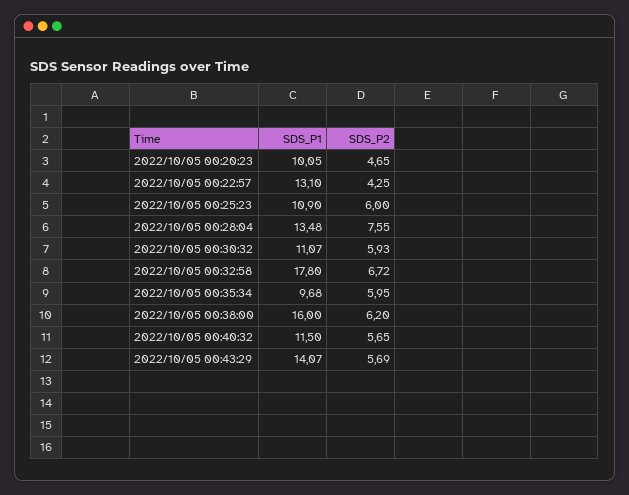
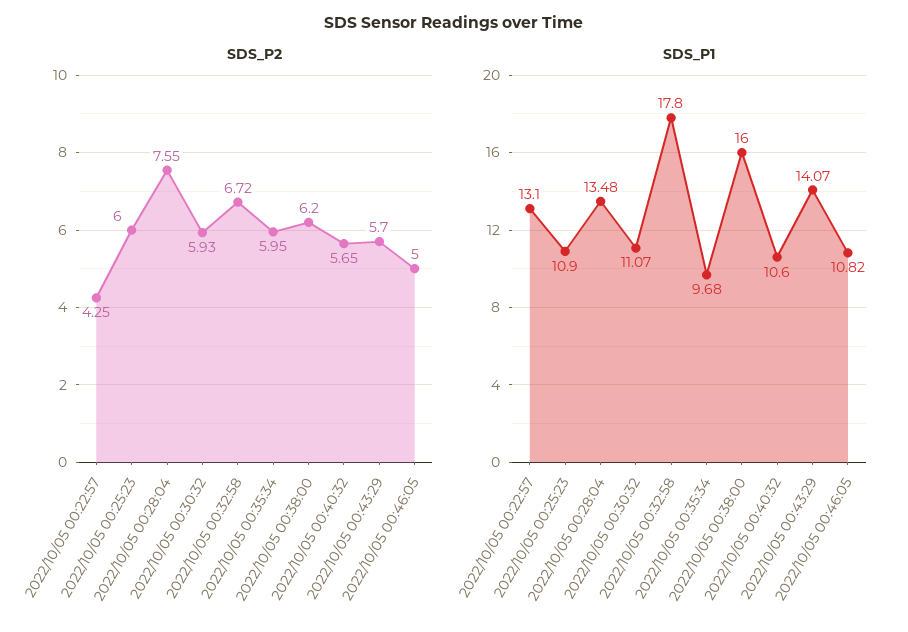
SDS_P1, 2022/10/05 00:20:23: 10.05 -> none
SDS_P2, 2022/10/05 00:20:23: 4.65 -> none
SDS_P1, 2022/10/05 00:40:32: 11.5 -> 10.6
SDS_P2, 2022/10/05 00:43:29: 5.69 -> 5.7
SDS_P2, 2022/10/05 00:46:05: none -> 5
SDS_P1, 2022/10/05 00:46:05: none -> 10.82

